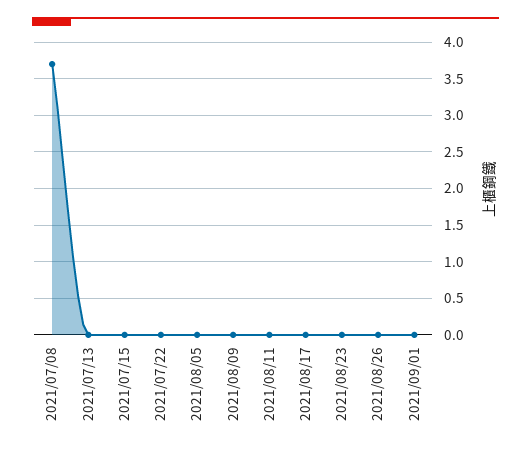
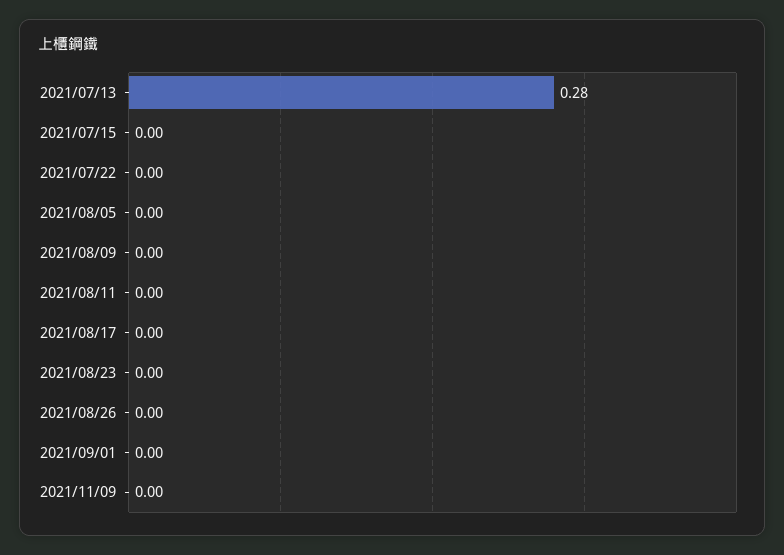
2021/07/08: 3.7 -> none
2021/07/13: 0 -> 0.28
2021/11/09: none -> 0

